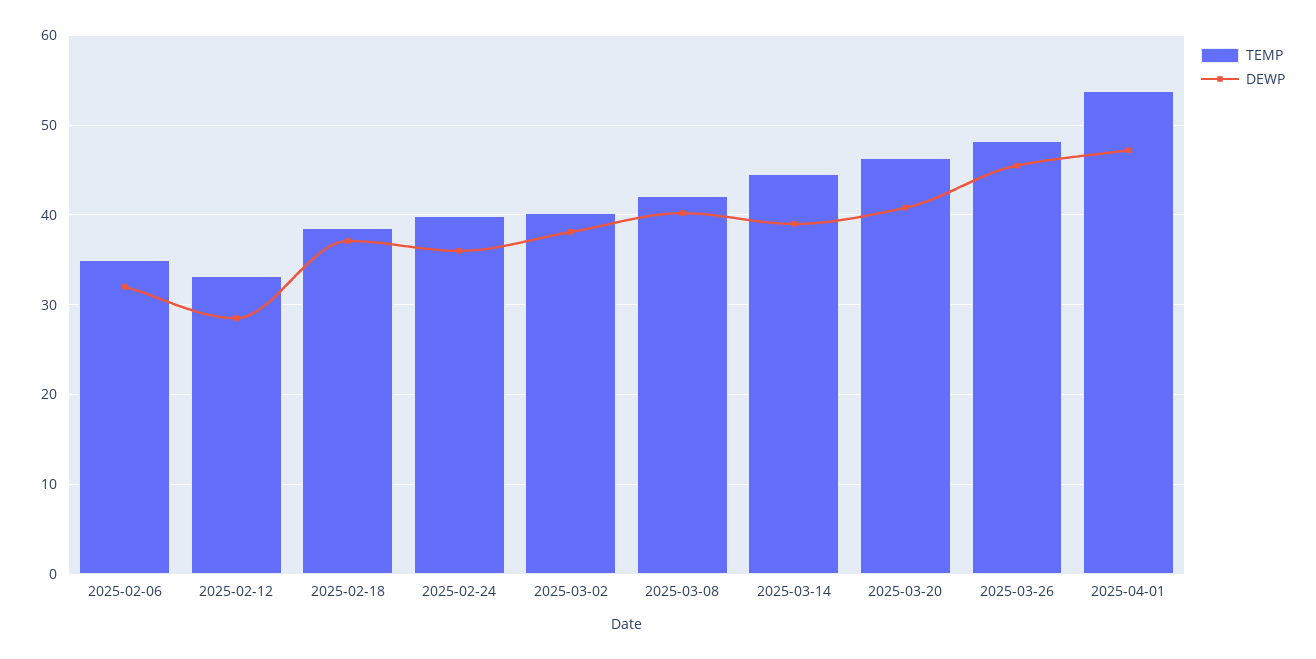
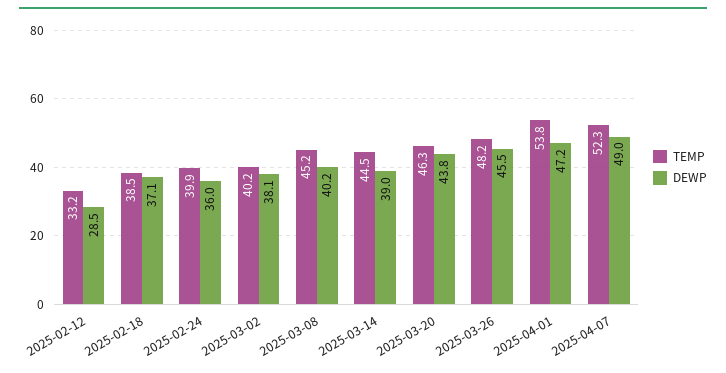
TEMP, 2025-02-06: 35 -> none
DEWP, 2025-02-06: 32 -> none
TEMP, 2025-03-08: 42 -> 45.2
DEWP, 2025-03-20: 41 -> 43.8
TEMP, 2025-04-07: none -> 52.3
DEWP, 2025-04-07: none -> 49

